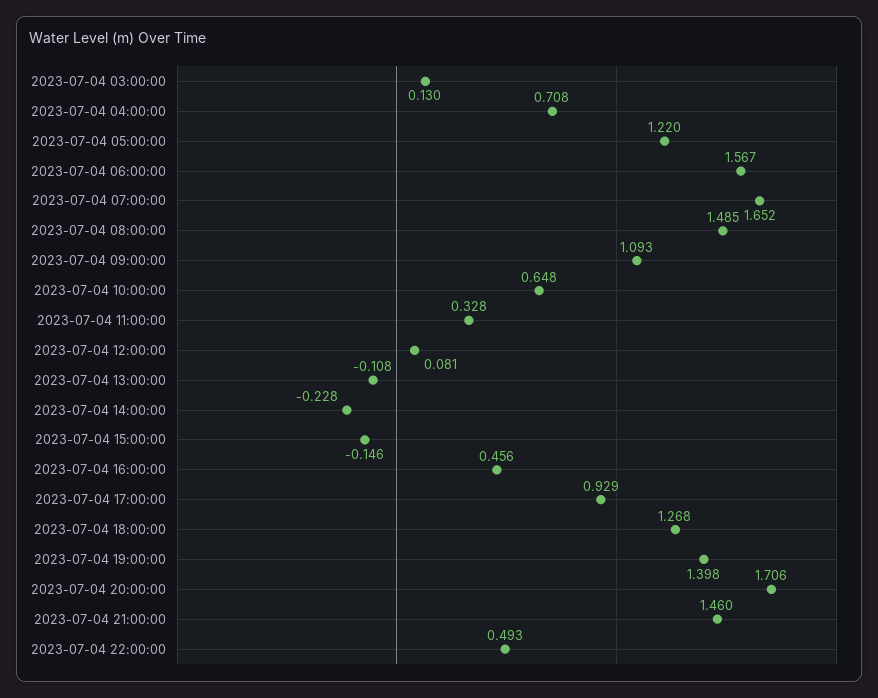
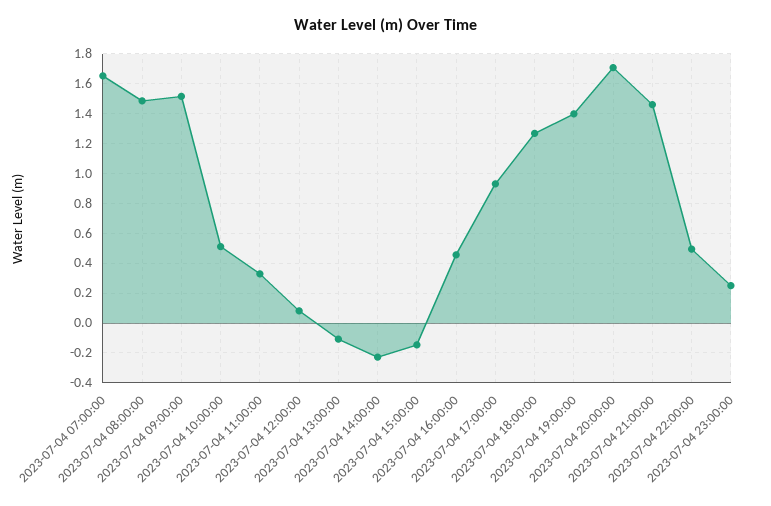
2023-07-04 03:00:00: 0.13 -> none
2023-07-04 04:00:00: 0.708 -> none
2023-07-04 05:00:00: 1.22 -> none
2023-07-04 06:00:00: 1.567 -> none
2023-07-04 09:00:00: 1.093 -> 1.5
2023-07-04 10:00:00: 0.648 -> 0.5
2023-07-04 23:00:00: none -> 0.25

